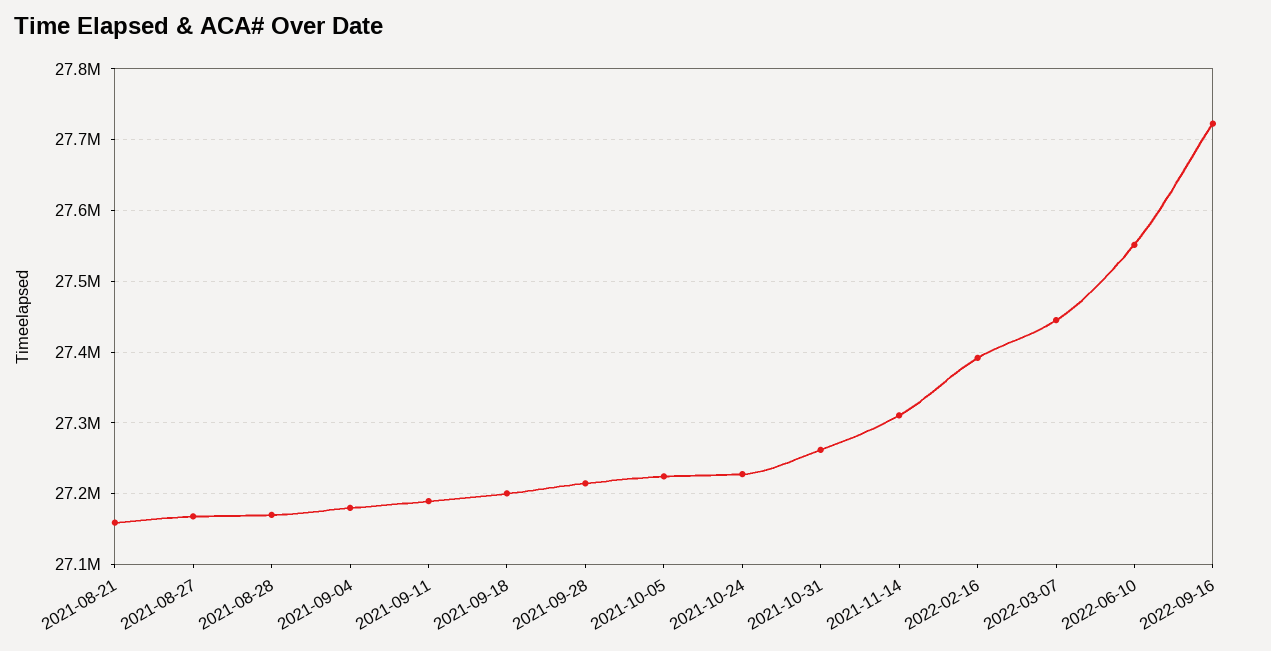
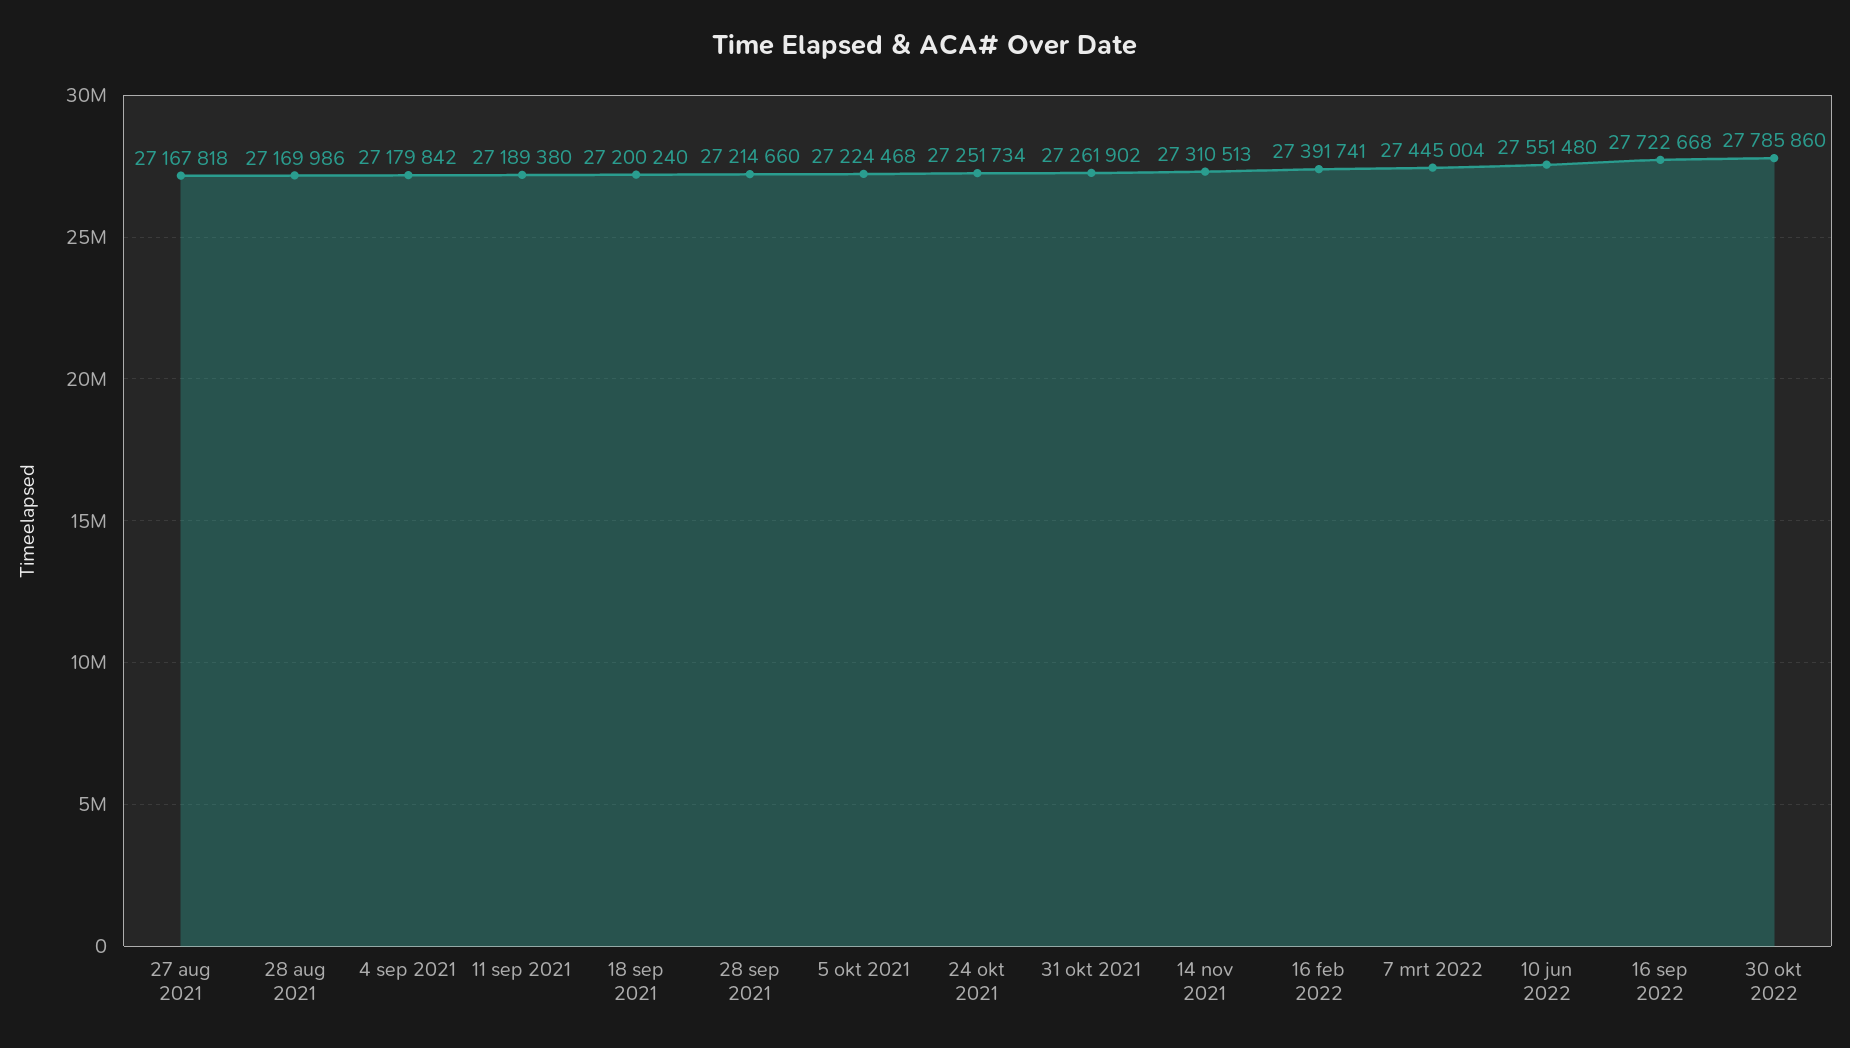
2021-08-21: 27160000 -> none
2021-10-24: 27230000 -> 27251734
30 okt 2022: none -> 27785860

